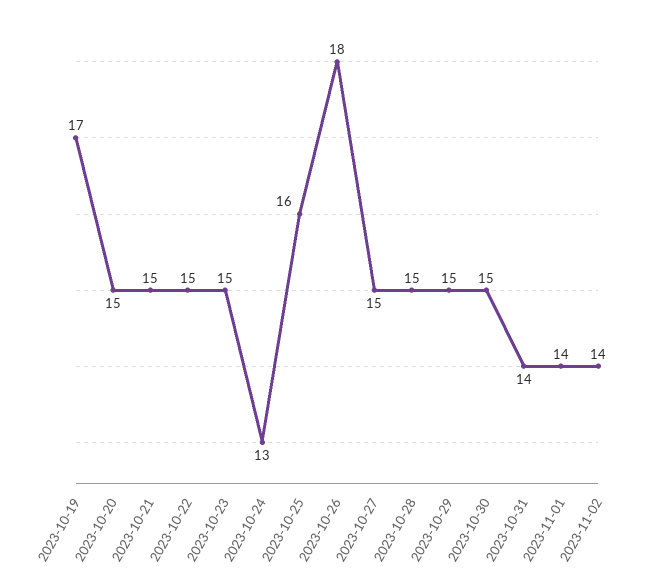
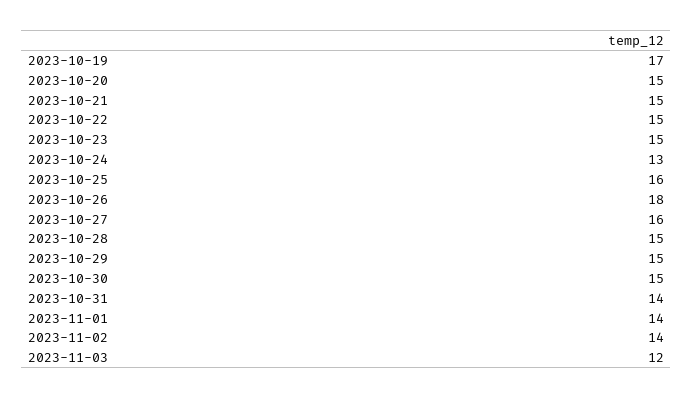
2023-10-27: 15 -> 16
2023-11-03: none -> 12

